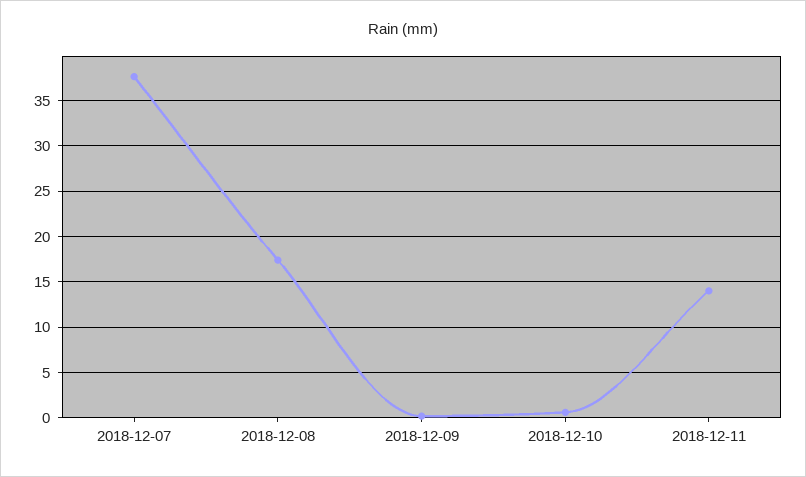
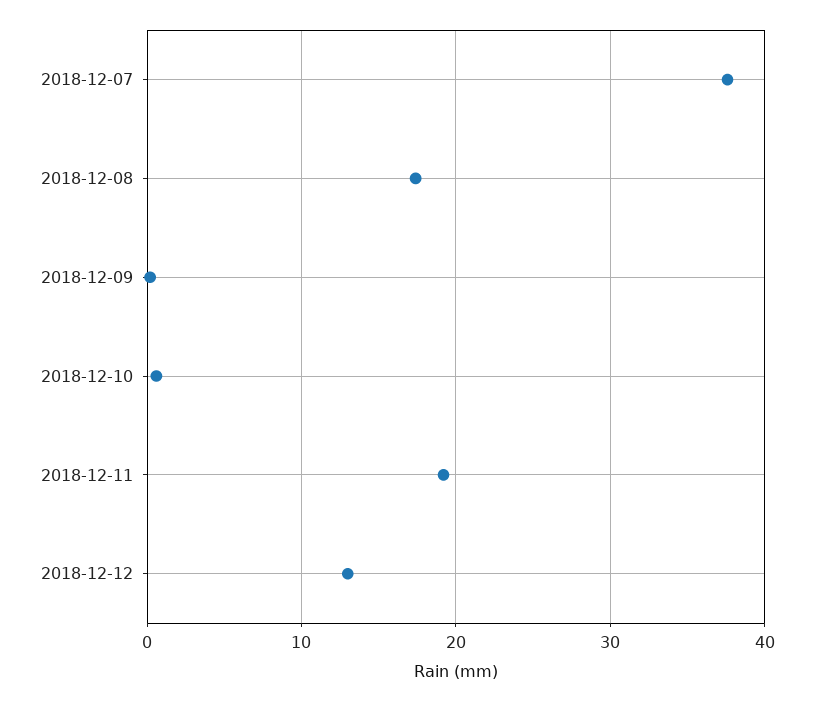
2018-12-11: 14 -> 19
2018-12-12: none -> 13

